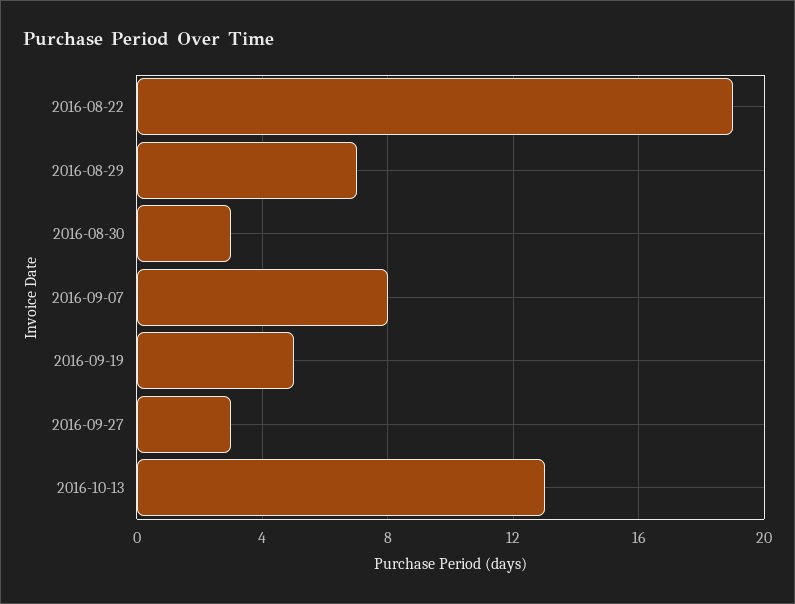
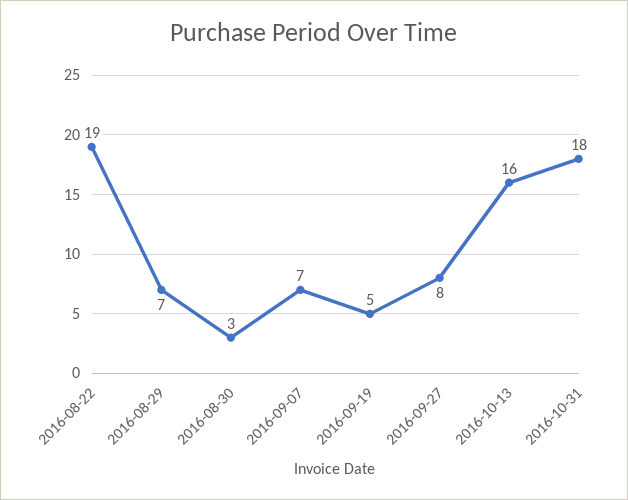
2016-09-07: 8 -> 7
2016-09-27: 3 -> 8
2016-10-13: 13 -> 16
2016-10-31: none -> 18

